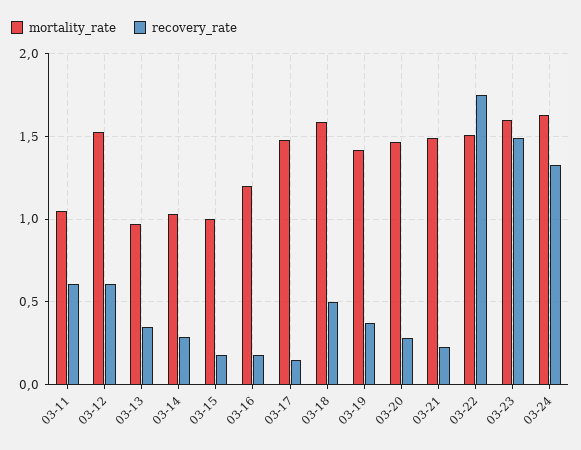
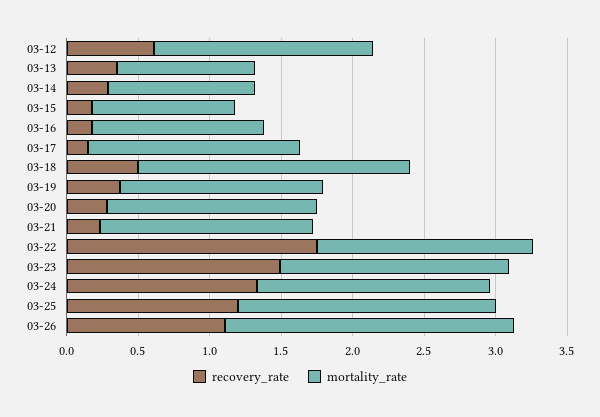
mortality_rate, 03-11: 1.05 -> none
recovery_rate, 03-11: 0.6 -> none
mortality_rate, 03-18: 1.6 -> 1.9
recovery_rate, 03-25: none -> 1.2
mortality_rate, 03-25: none -> 1.8
recovery_rate, 03-26: none -> 1.1
mortality_rate, 03-26: none -> 2

